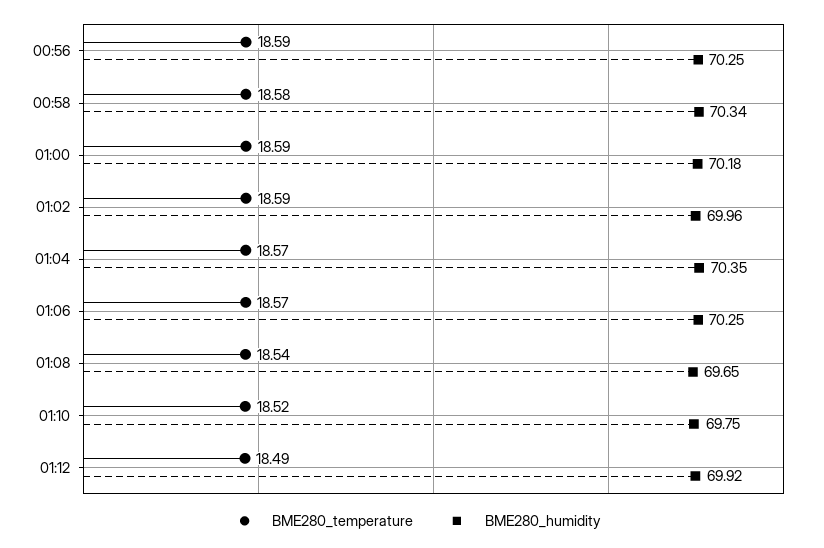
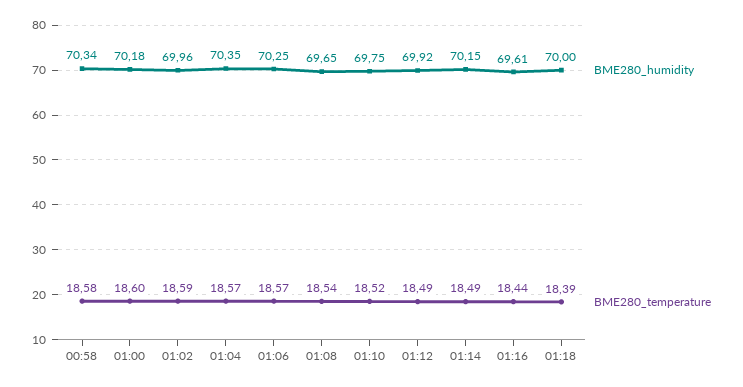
BME280_temperature, 00:56: 18.59 -> none
BME280_humidity, 00:56: 70.25 -> none
BME280_temperature, 01:00: 18.59 -> 18.6
BME280_humidity, 01:14: none -> 70.15
BME280_temperature, 01:14: none -> 18.49
BME280_humidity, 01:16: none -> 69.61
BME280_temperature, 01:16: none -> 18.44
BME280_humidity, 01:18: none -> 70
BME280_temperature, 01:18: none -> 18.39

